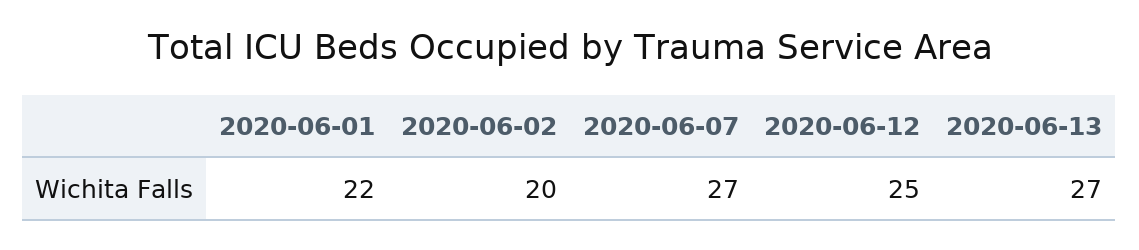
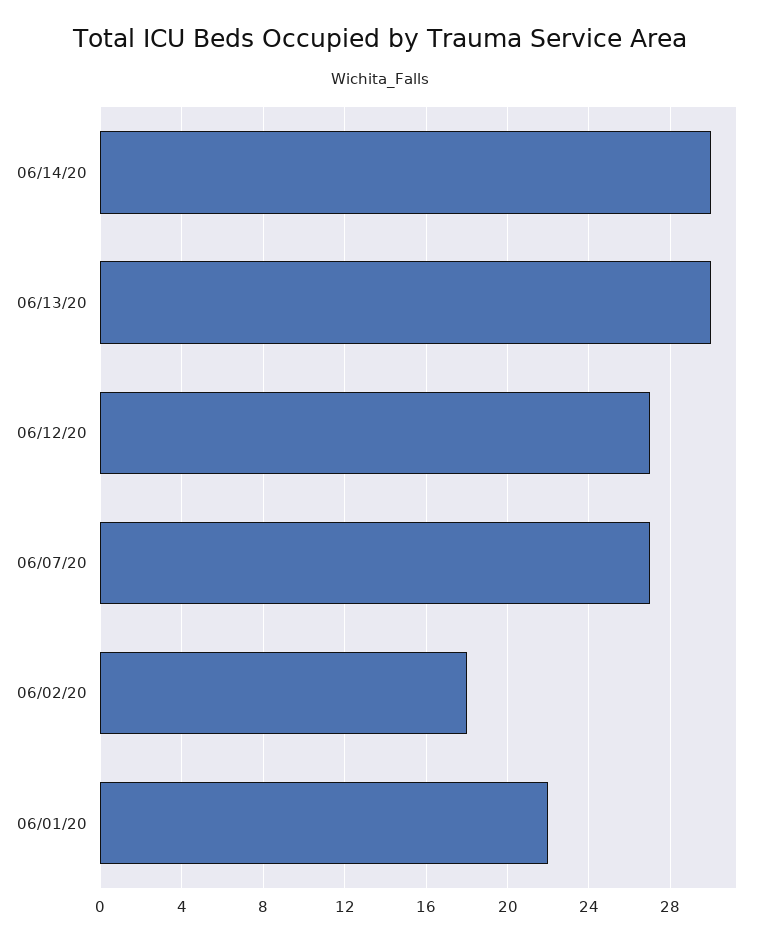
2020-06-02: 20 -> 18
2020-06-12: 25 -> 27
2020-06-13: 27 -> 30
06/14/20: none -> 30

